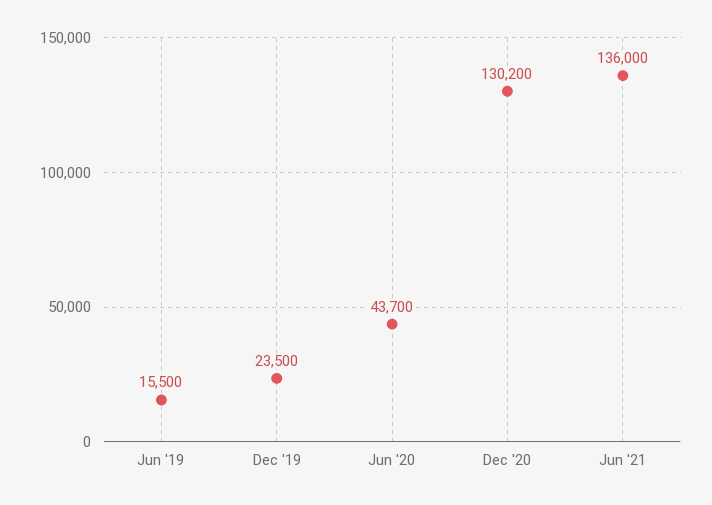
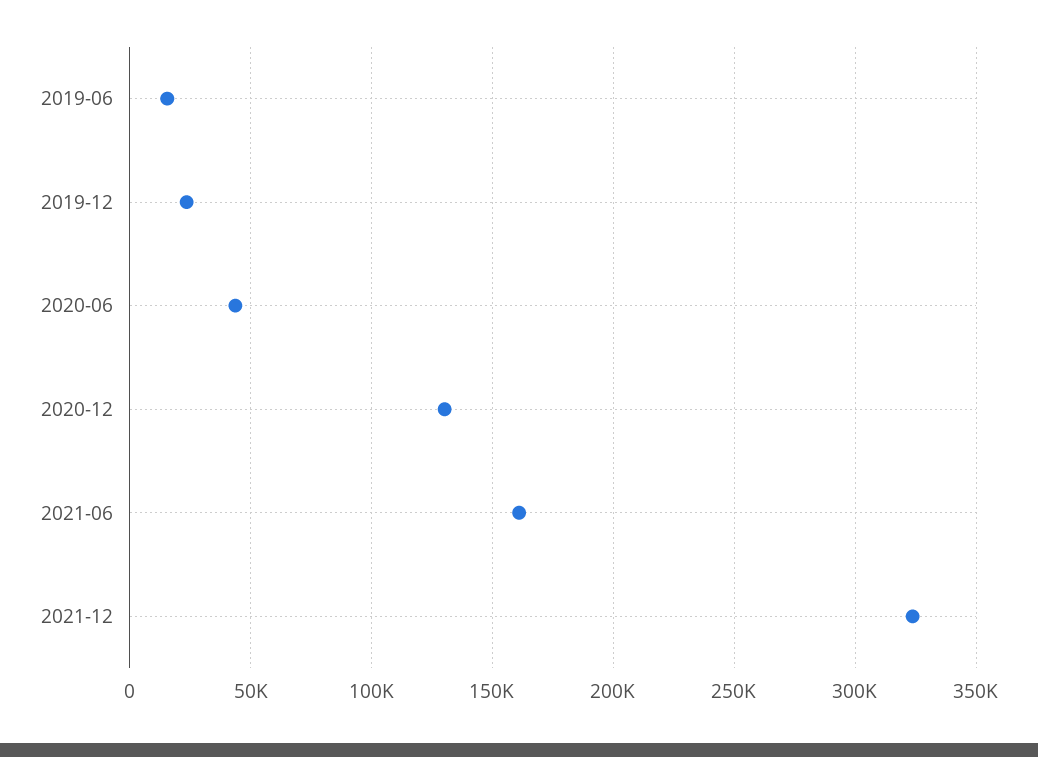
Jun '21: 136000 -> 160000
2021-12: none -> 325000

